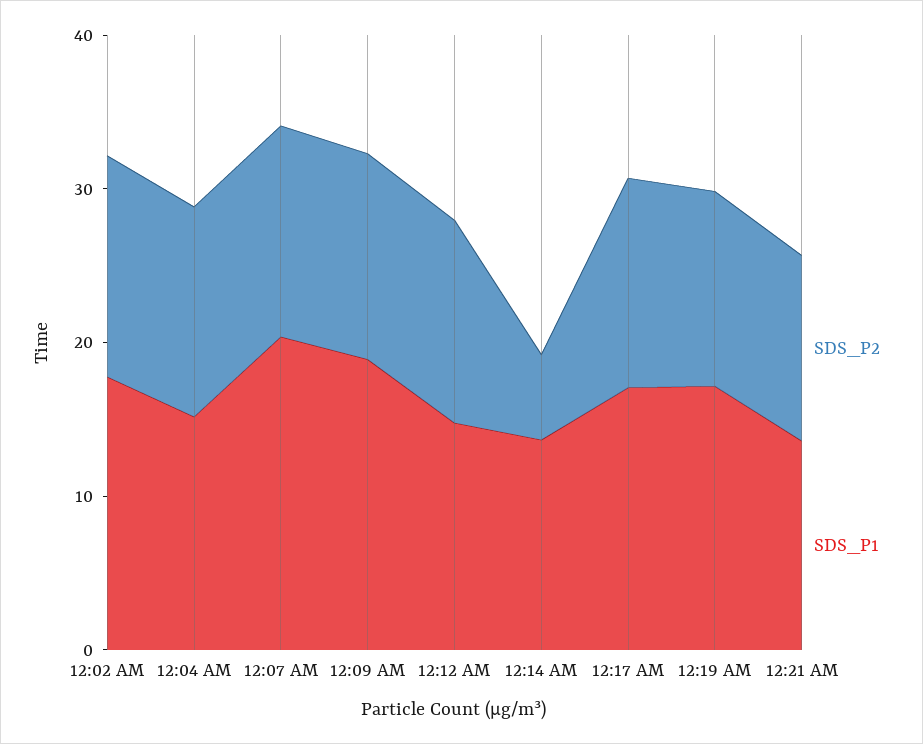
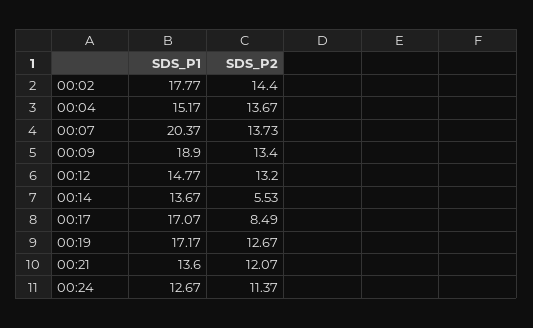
SDS_P2, 12:17 AM: 14 -> 8.49
SDS_P1, 00:24: none -> 12.67
SDS_P2, 00:24: none -> 11.37

